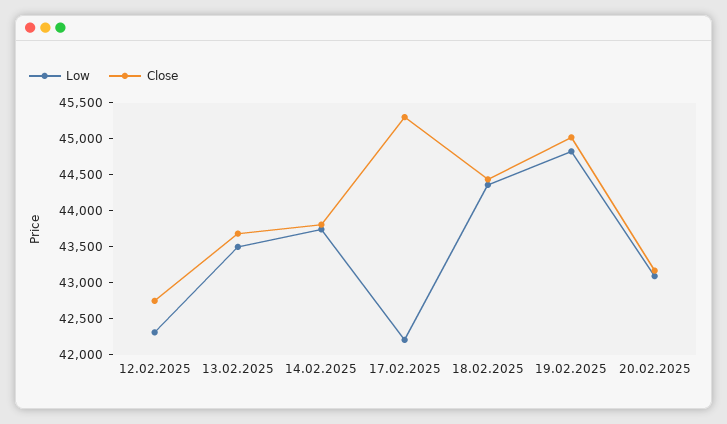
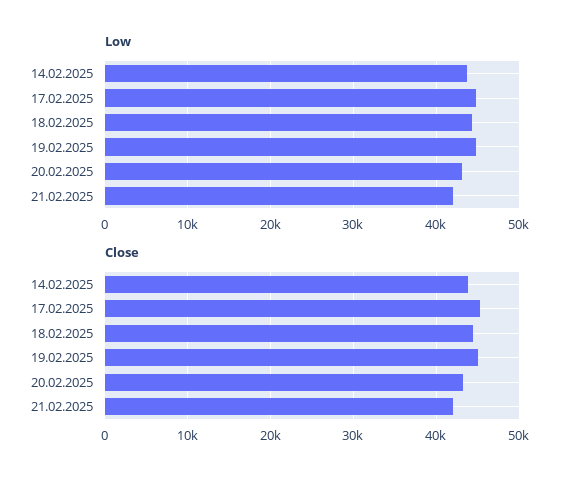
Low, 12.02.2025: 42250 -> none
Close, 12.02.2025: 42750 -> none
Low, 13.02.2025: 43500 -> none
Close, 13.02.2025: 43750 -> none
Low, 17.02.2025: 42250 -> 45000
Low, 21.02.2025: none -> 42000
Close, 21.02.2025: none -> 42000

